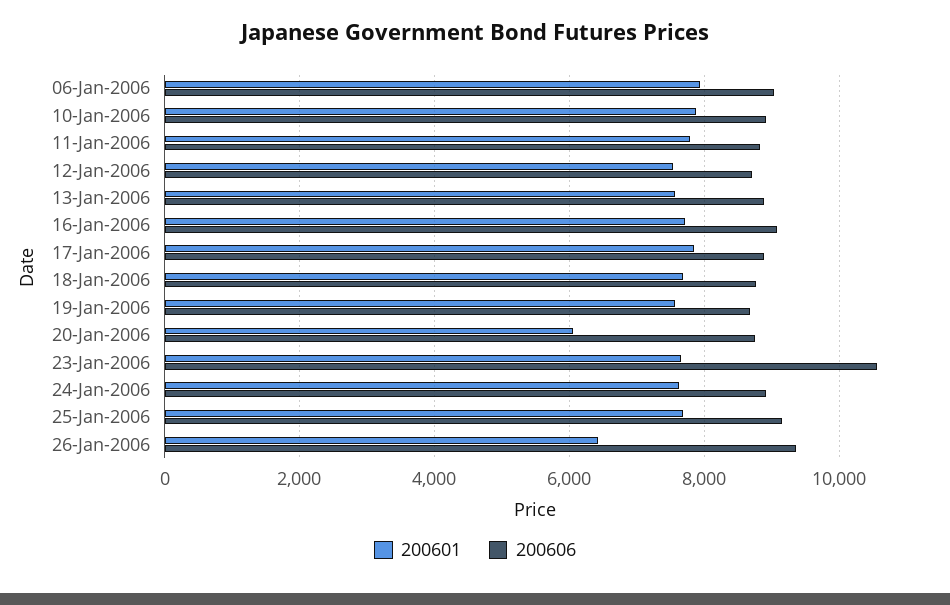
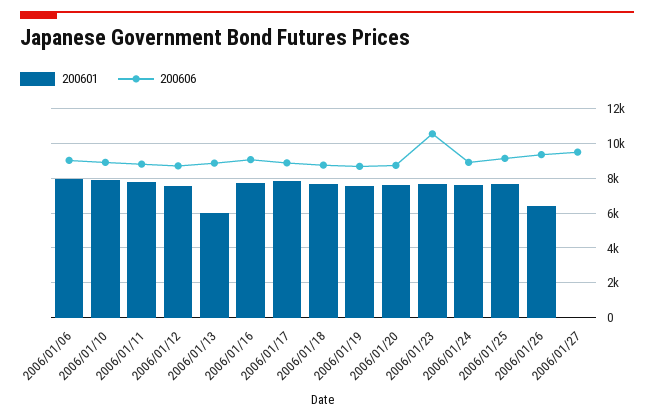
200601, 13-Jan-2006: 7600 -> 6000
200601, 20-Jan-2006: 6000 -> 7500
200601, 2006/01/27: none -> 0
200606, 2006/01/27: none -> 9500

